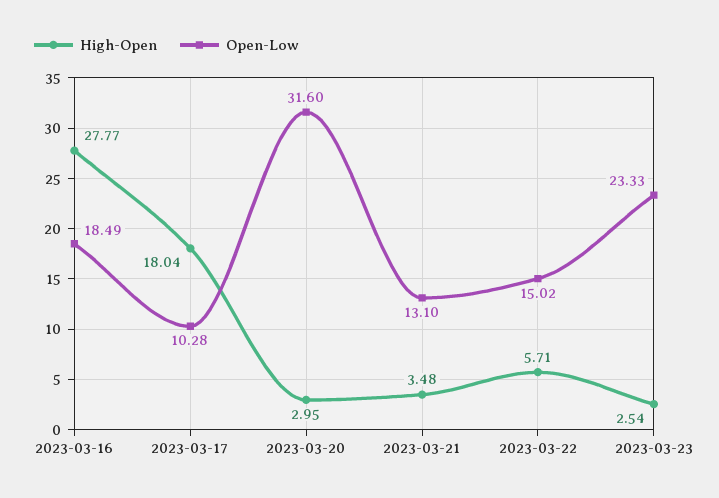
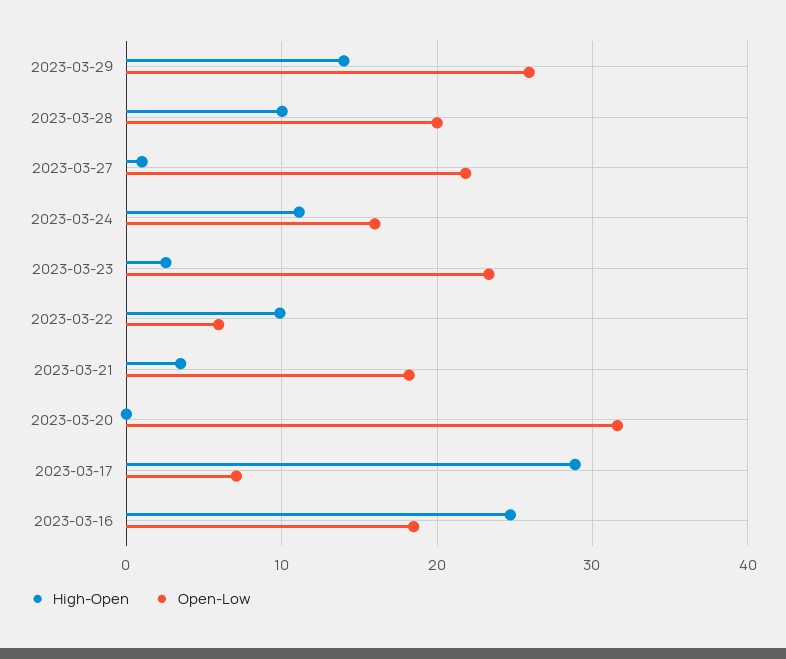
High-Open, 2023-03-16: 27.77 -> 25
High-Open, 2023-03-17: 18.04 -> 29
Open-Low, 2023-03-17: 10.28 -> 7
High-Open, 2023-03-20: 2.95 -> 0
Open-Low, 2023-03-21: 13.1 -> 18
High-Open, 2023-03-22: 5.71 -> 10
Open-Low, 2023-03-22: 15.02 -> 6
High-Open, 2023-03-29: none -> 14
Open-Low, 2023-03-29: none -> 26
High-Open, 2023-03-28: none -> 10
Open-Low, 2023-03-28: none -> 20
High-Open, 2023-03-27: none -> 1
Open-Low, 2023-03-27: none -> 22
High-Open, 2023-03-24: none -> 11
Open-Low, 2023-03-24: none -> 16

